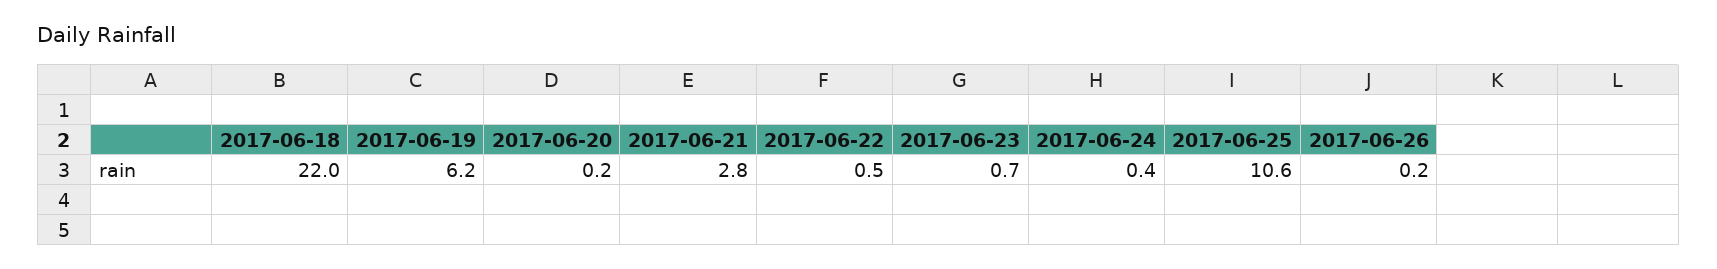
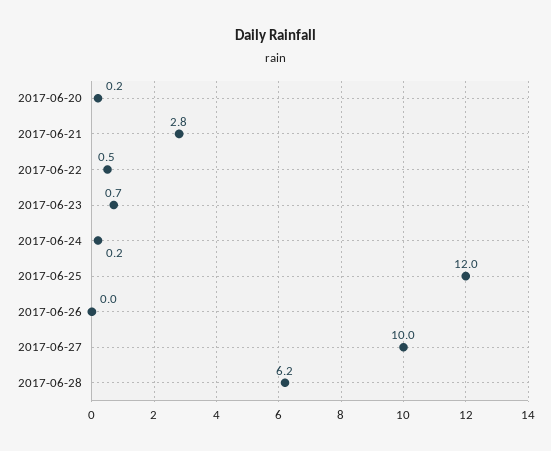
2017-06-18: 22 -> none
2017-06-19: 6.2 -> none
2017-06-24: 0.4 -> 0.2
2017-06-25: 10.6 -> 12
2017-06-26: 0.2 -> 0
2017-06-27: none -> 10
2017-06-28: none -> 6.2

